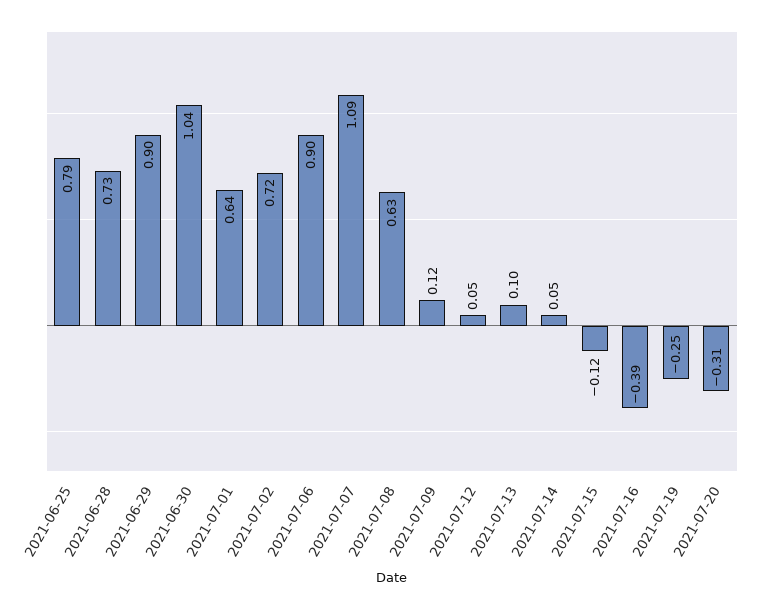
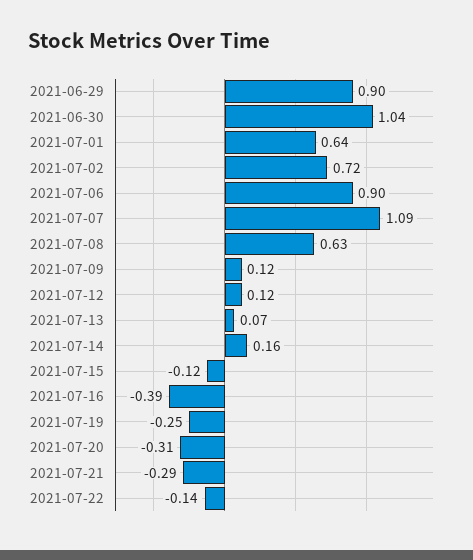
2021-06-25: 0.79 -> none
2021-06-28: 0.73 -> none
2021-07-12: 0.05 -> 0.12
2021-07-13: 0.1 -> 0.07
2021-07-14: 0.05 -> 0.16
2021-07-21: none -> -0.29
2021-07-22: none -> -0.14

